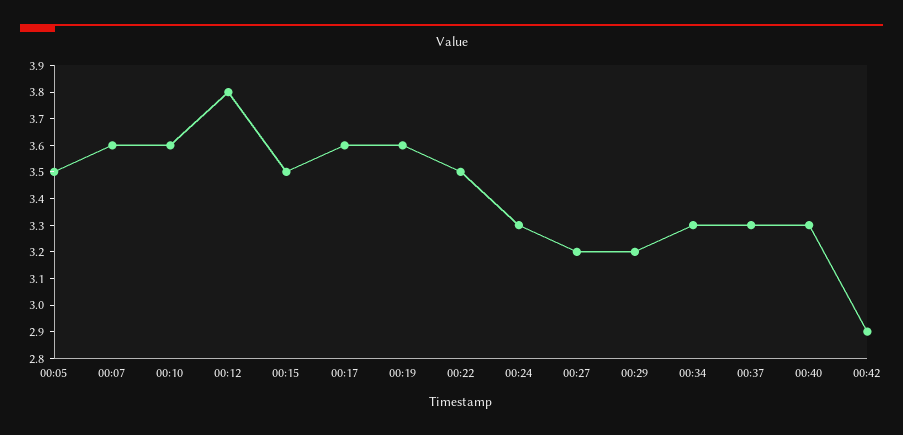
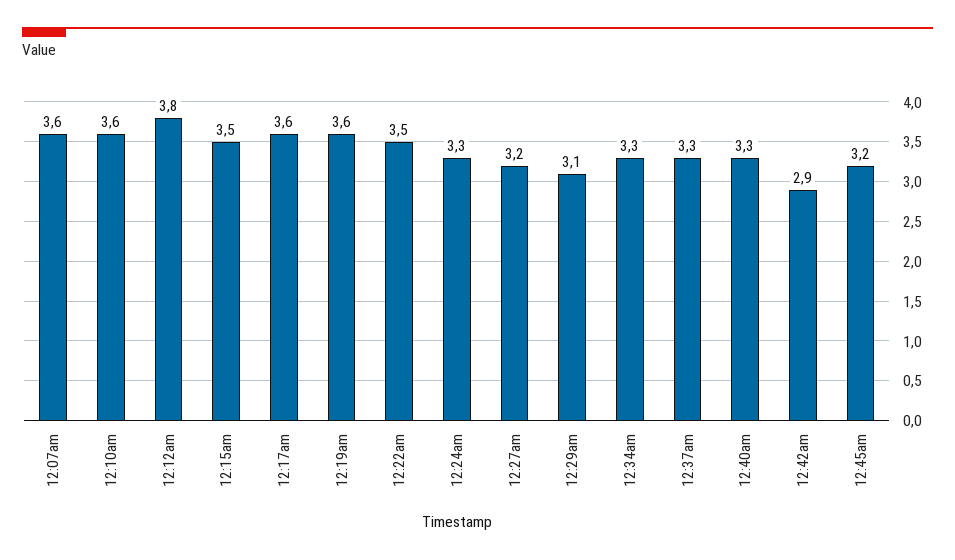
00:05: 3.5 -> none
00:29: 3.2 -> 3.1
12:45am: none -> 3.2

